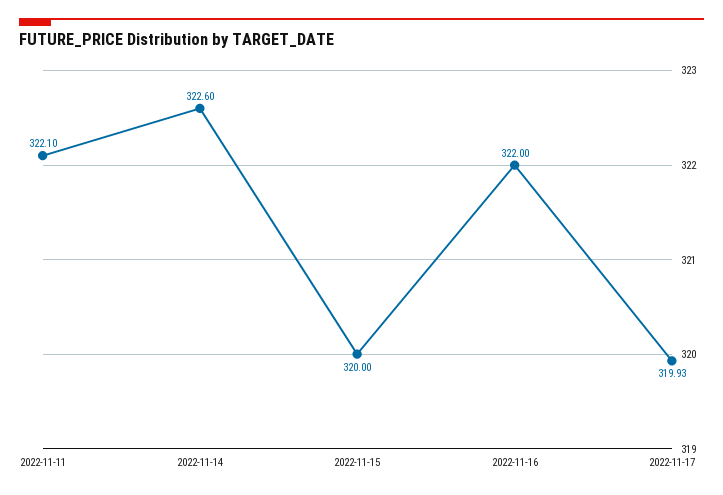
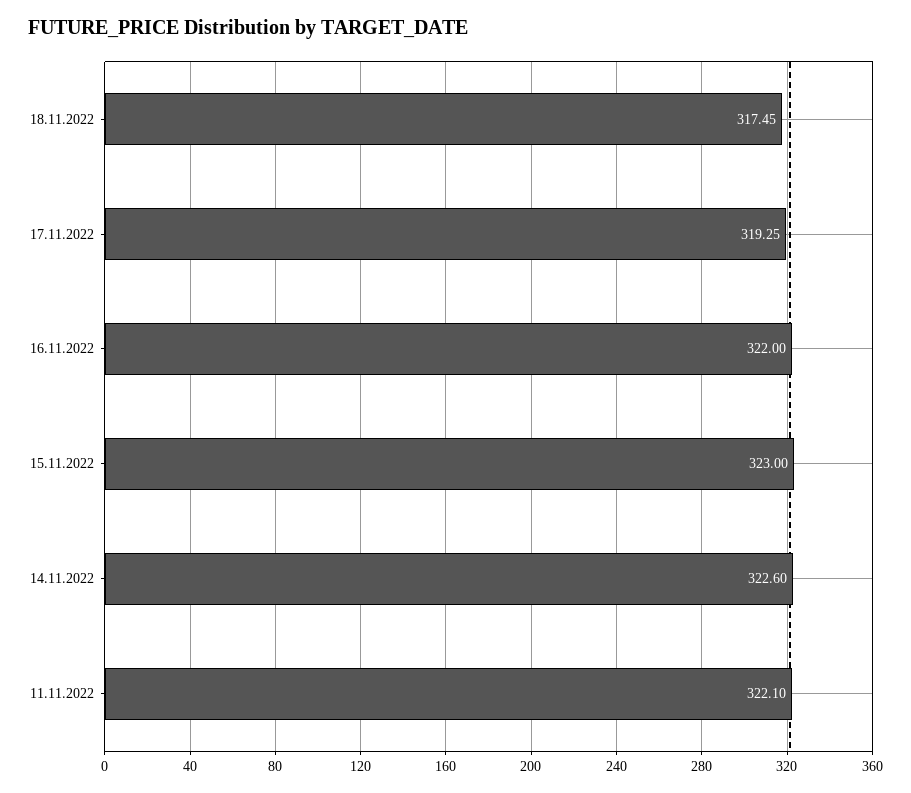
2022-11-15: 320 -> 323
2022-11-17: 319.93 -> 319.25
18.11.2022: none -> 317.45

